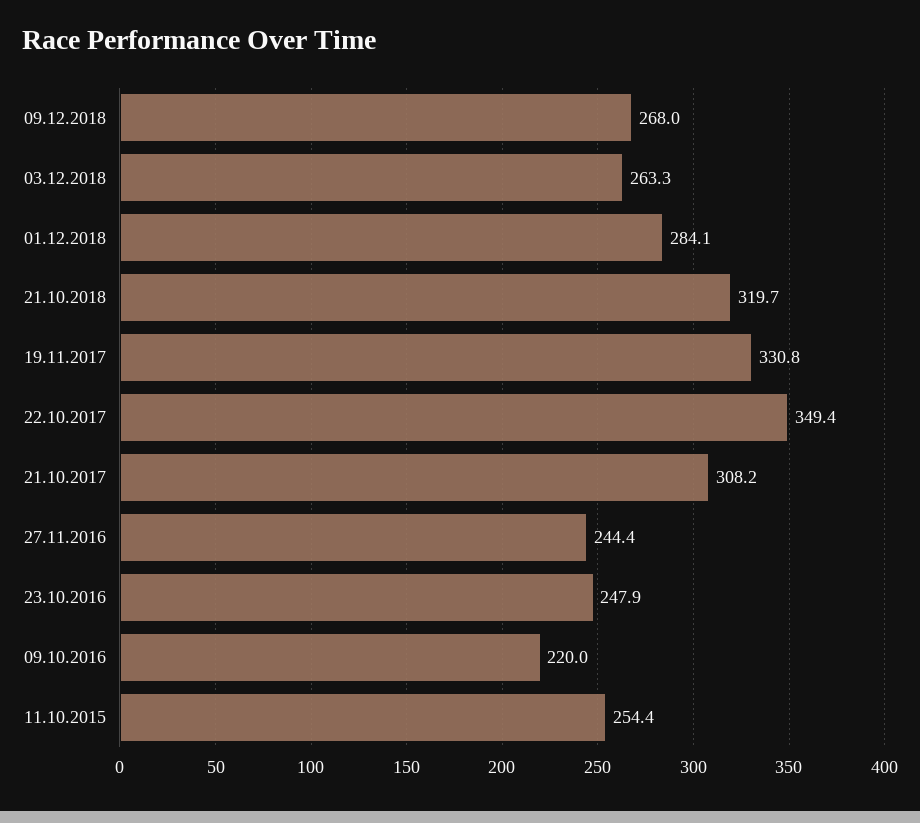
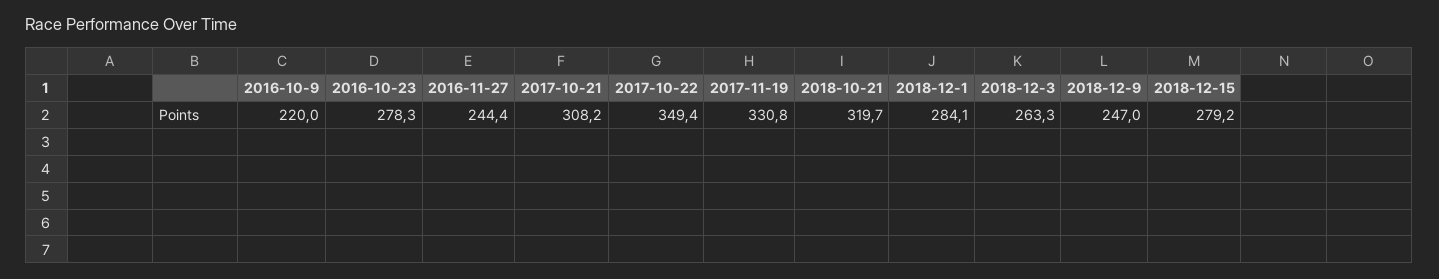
09.12.2018: 268 -> 247
23.10.2016: 247.9 -> 278.3
11.10.2015: 254.4 -> none
2018-12-15: none -> 279.2

